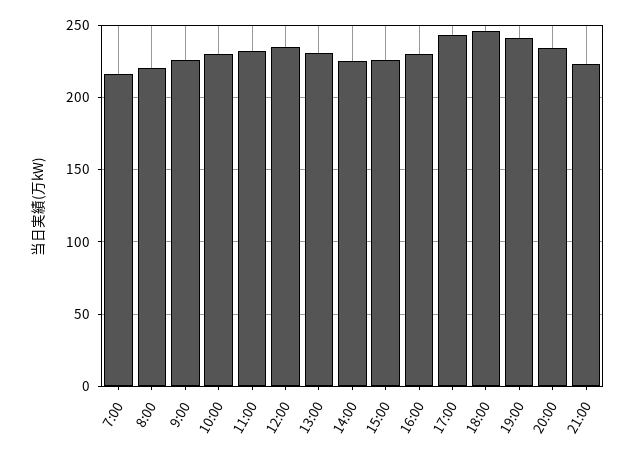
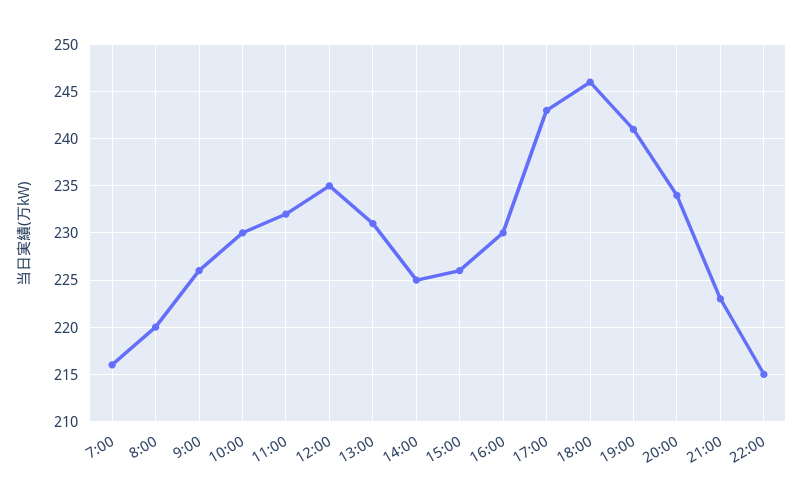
22:00: none -> 215

